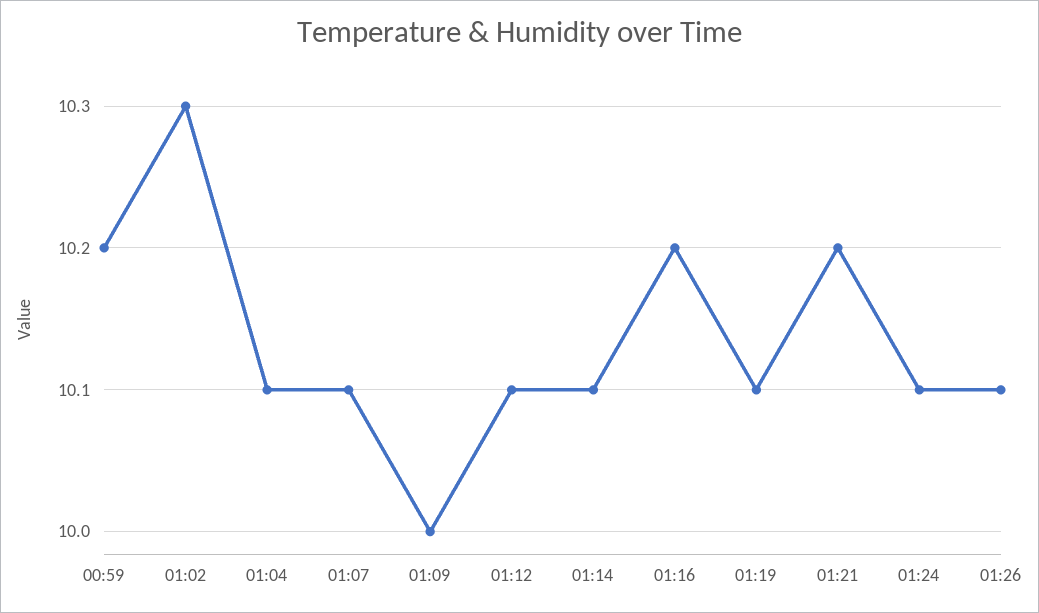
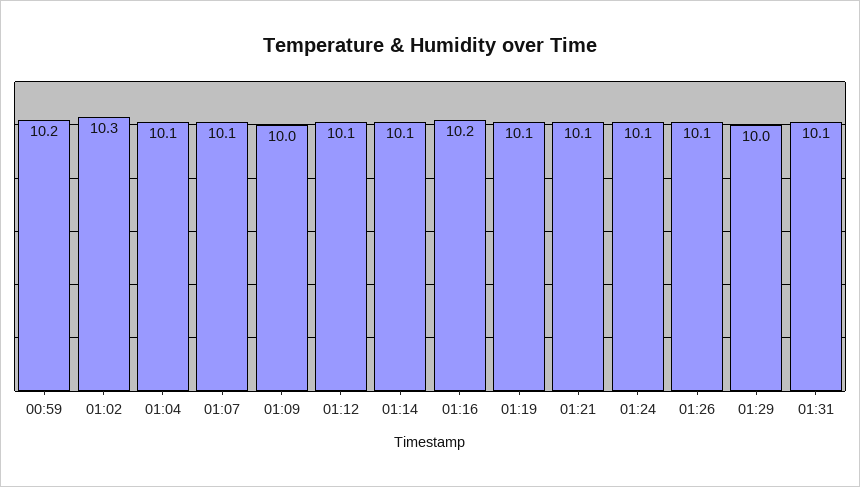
01:21: 10.2 -> 10.1
01:29: none -> 10
01:31: none -> 10.1

